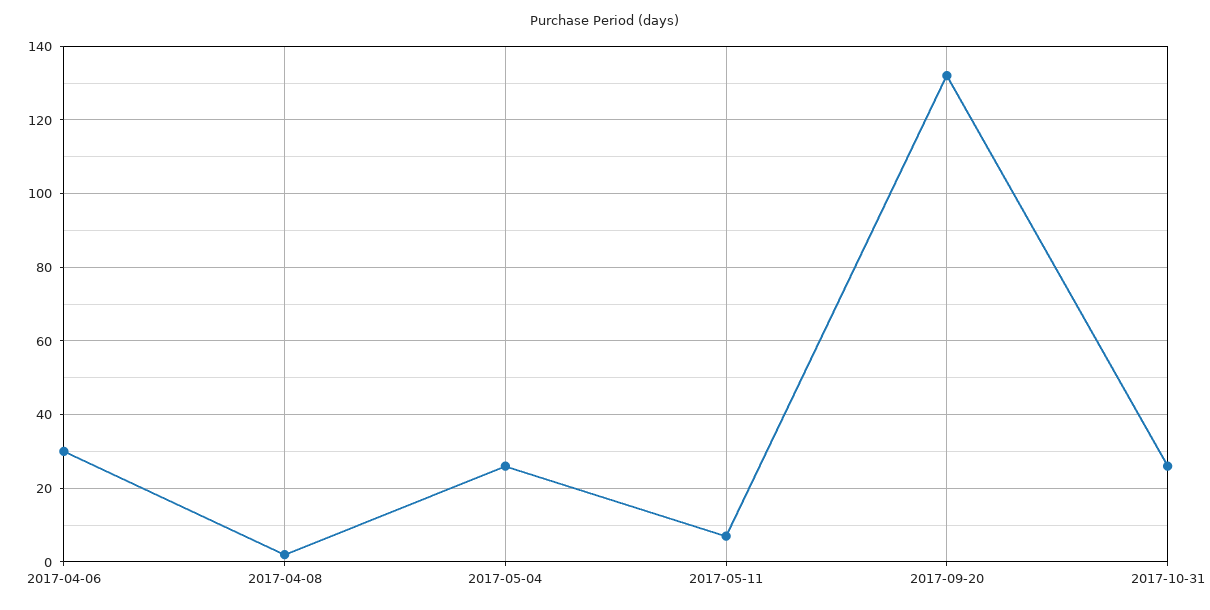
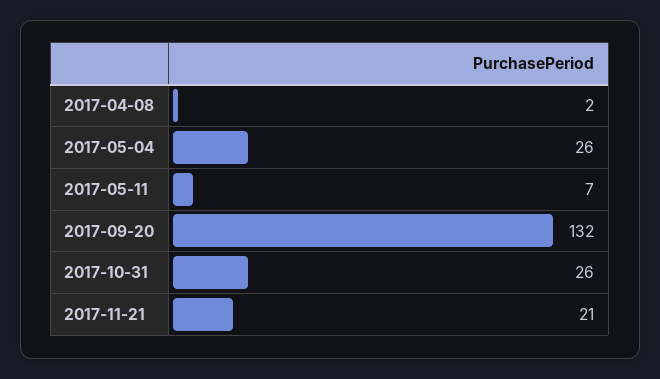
2017-04-06: 30 -> none
2017-11-21: none -> 21

